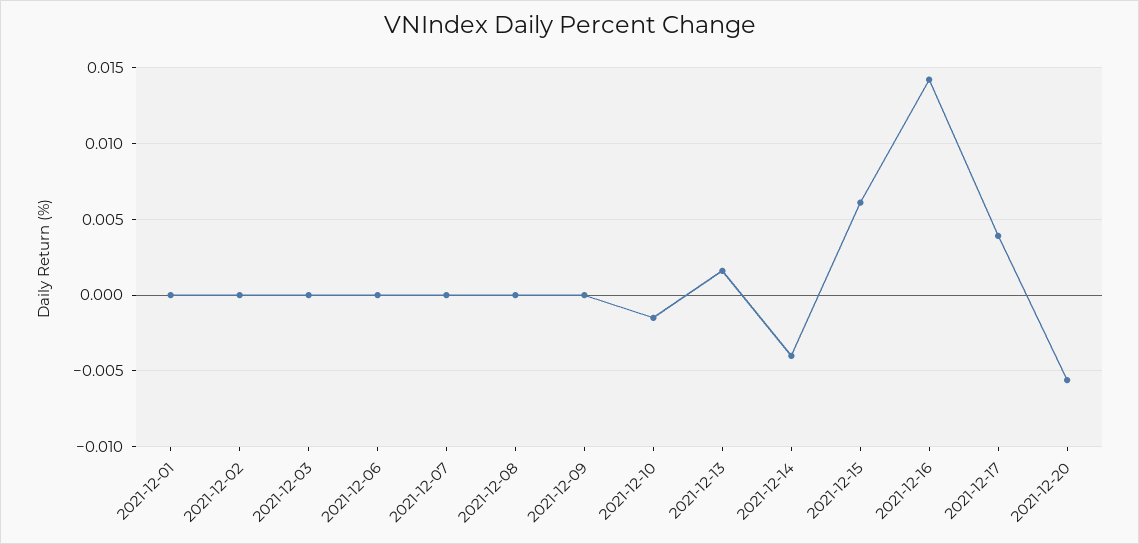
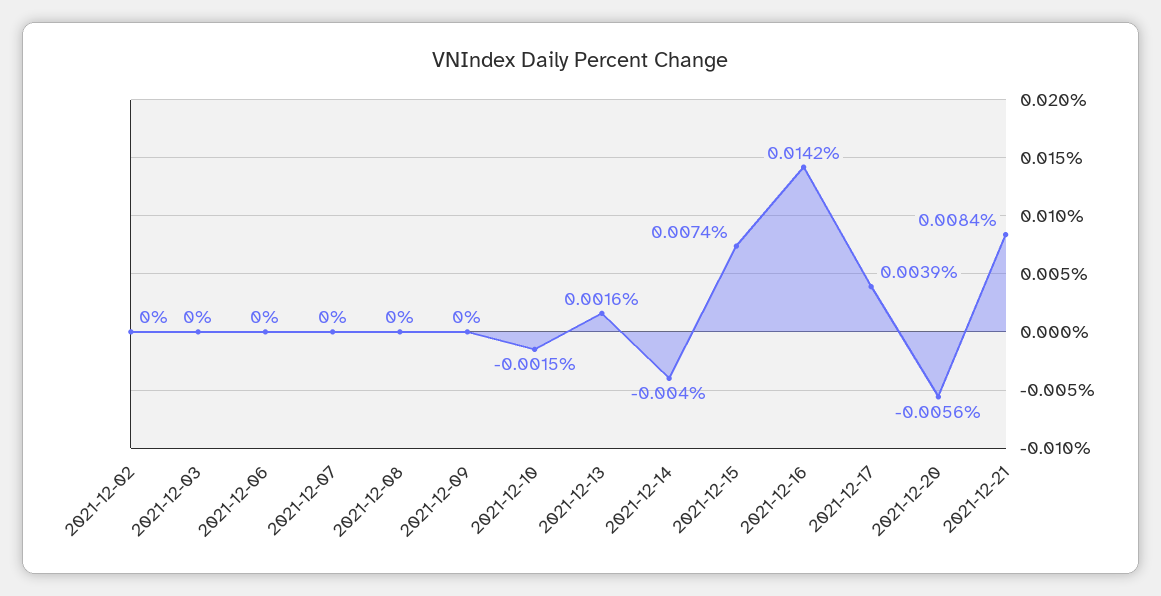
2021-12-01: 0 -> none
2021-12-15: 0.006 -> 0.0074
2021-12-21: none -> 0.0084

